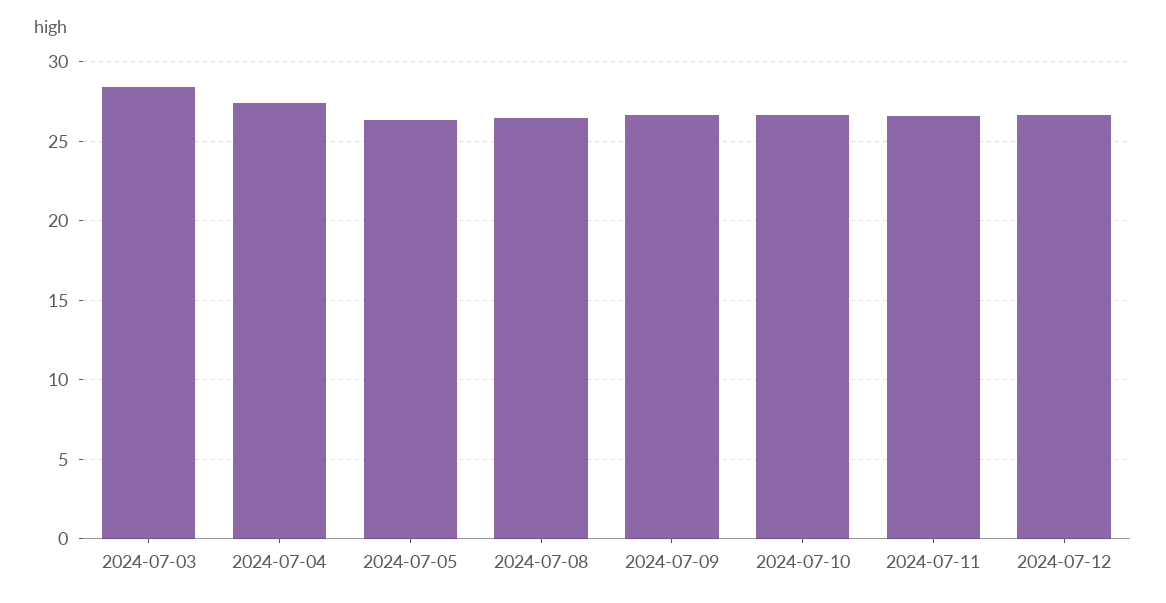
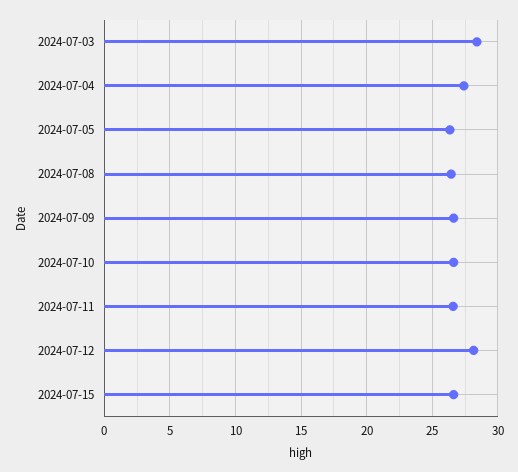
2024-07-12: 26.5 -> 28
2024-07-15: none -> 26.5

